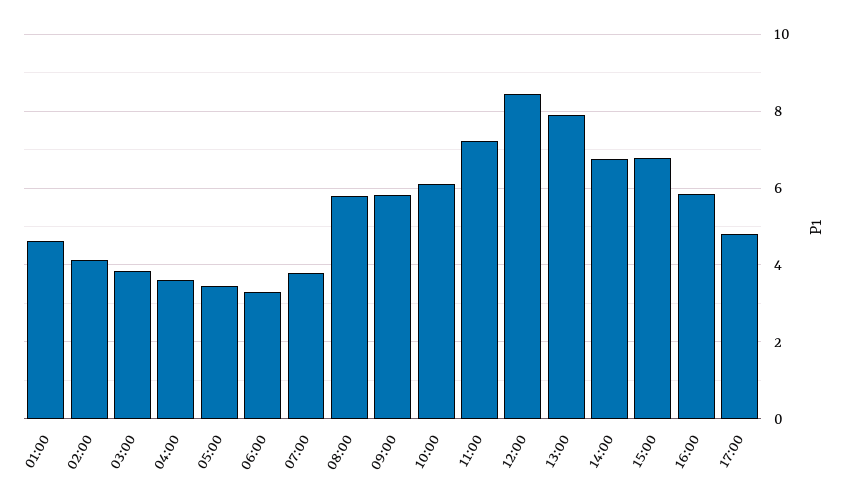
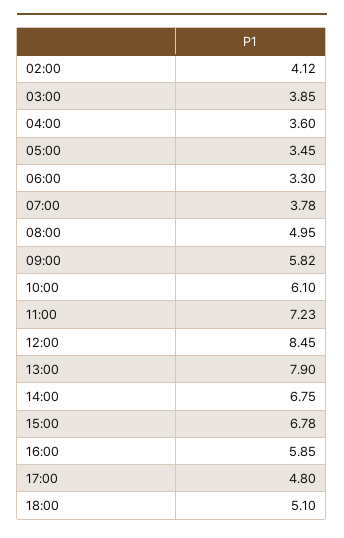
01:00: 4.6 -> none
08:00: 5.8 -> 4.95
18:00: none -> 5.1

